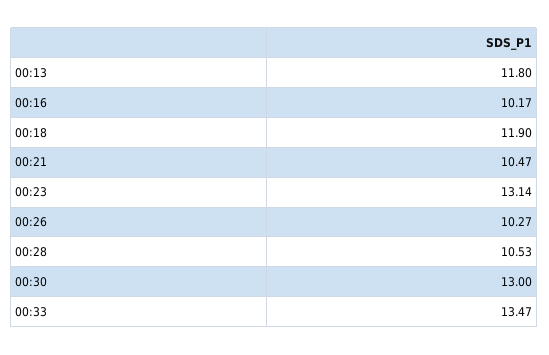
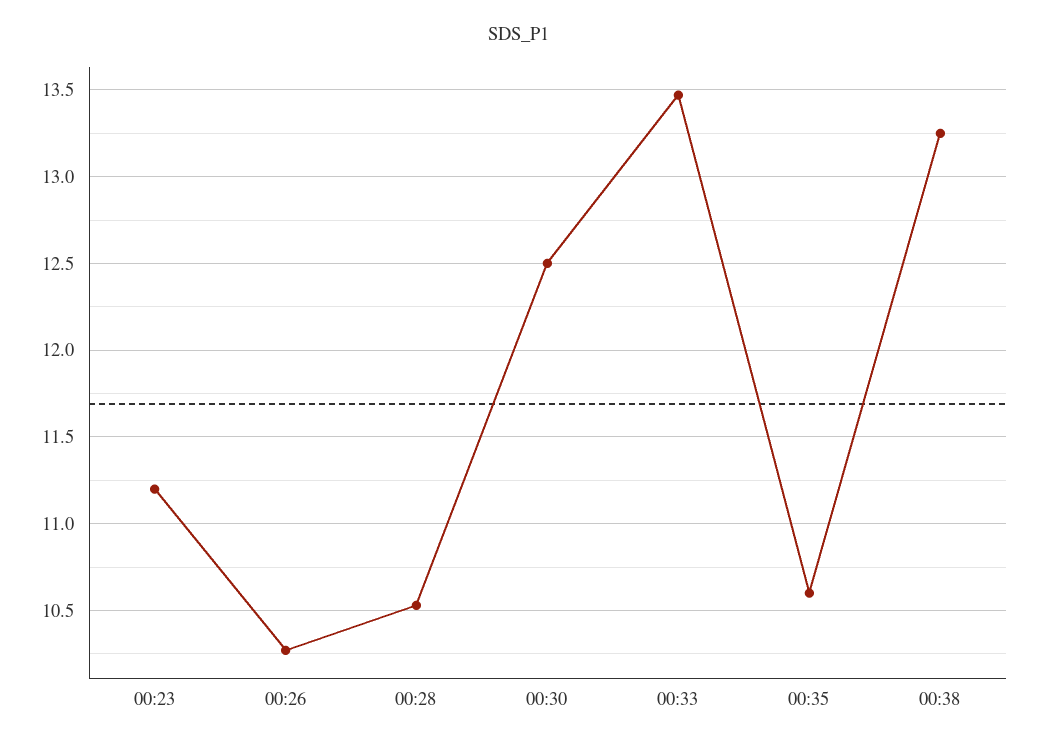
00:13: 11.8 -> none
00:16: 10.17 -> none
00:18: 11.9 -> none
00:21: 10.47 -> none
00:23: 13.14 -> 11.2
00:30: 13 -> 12.5
00:35: none -> 10.6
00:38: none -> 13.25

